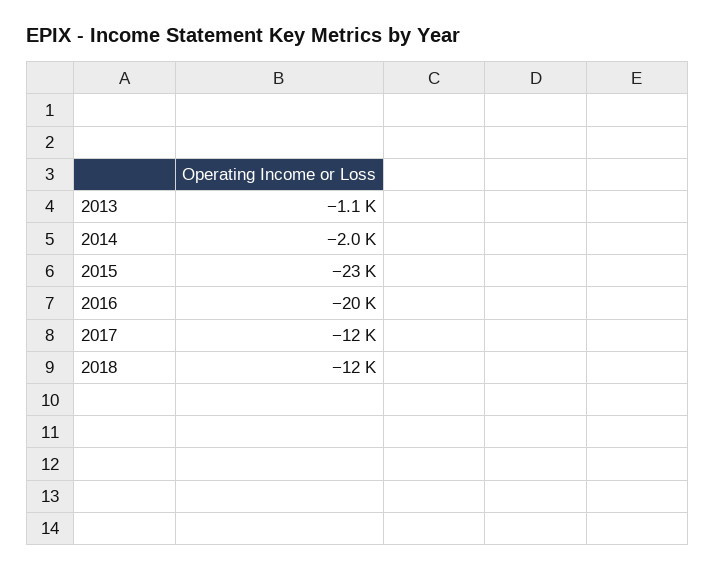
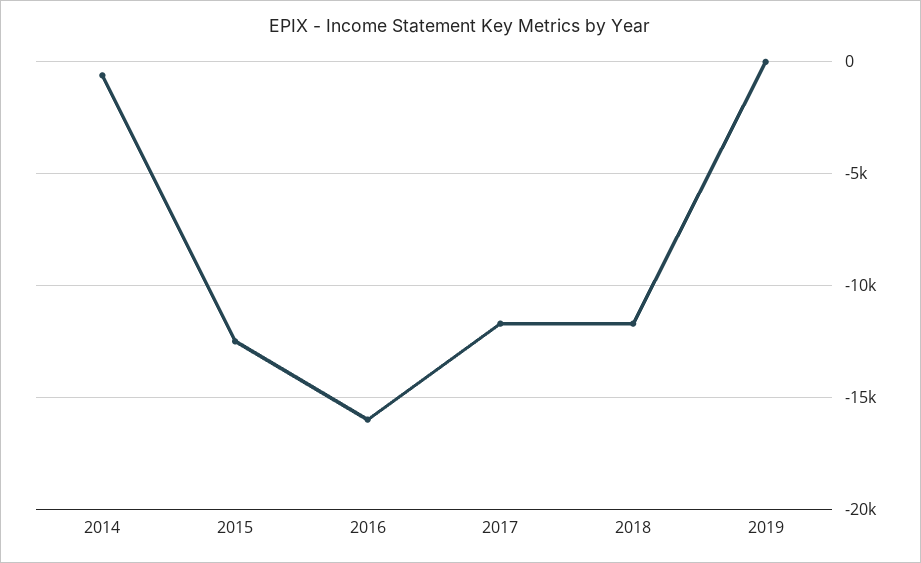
2013: -1100 -> none
2014: -2000 -> -500
2015: -23000 -> -12500
2016: -20000 -> -16000
2019: none -> 0

